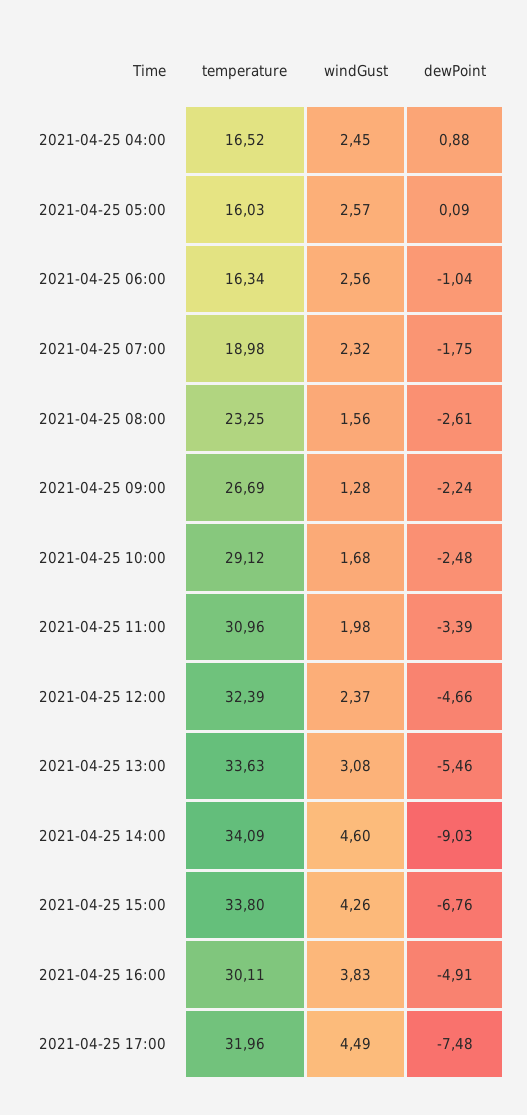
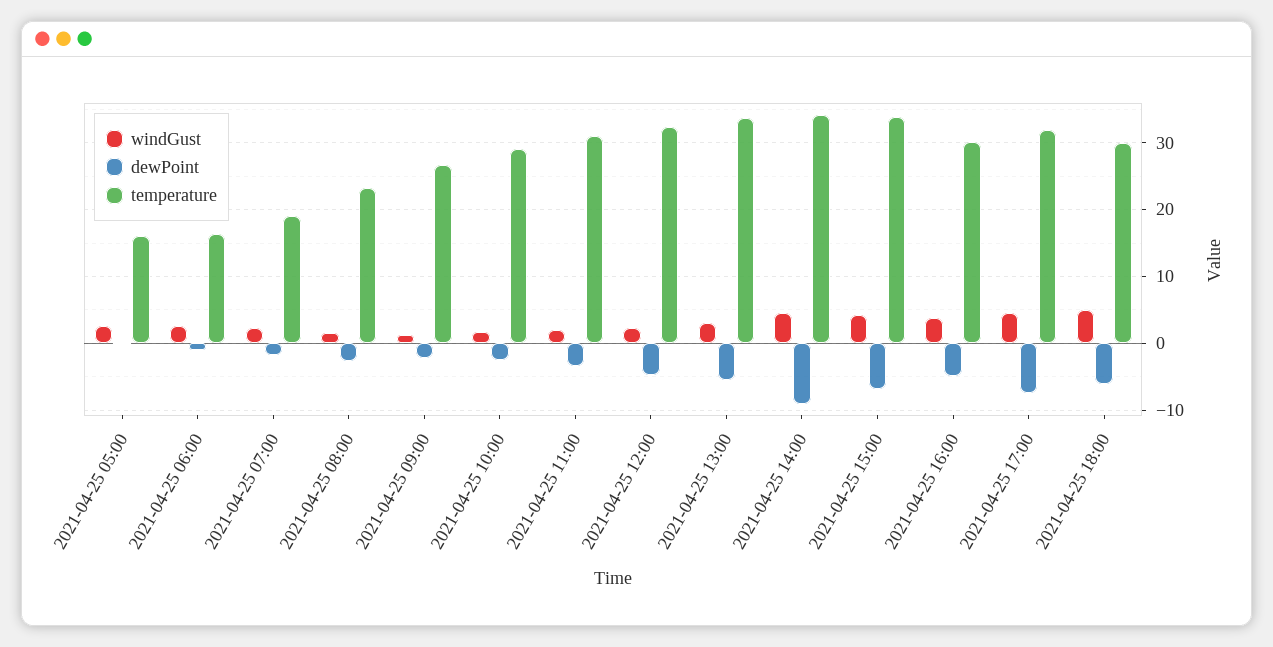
temperature, 2021-04-25 04:00: 16.52 -> none
windGust, 2021-04-25 04:00: 2.45 -> none
dewPoint, 2021-04-25 04:00: 0.88 -> none
windGust, 2021-04-25 18:00: none -> 5
dewPoint, 2021-04-25 18:00: none -> -6
temperature, 2021-04-25 18:00: none -> 30

